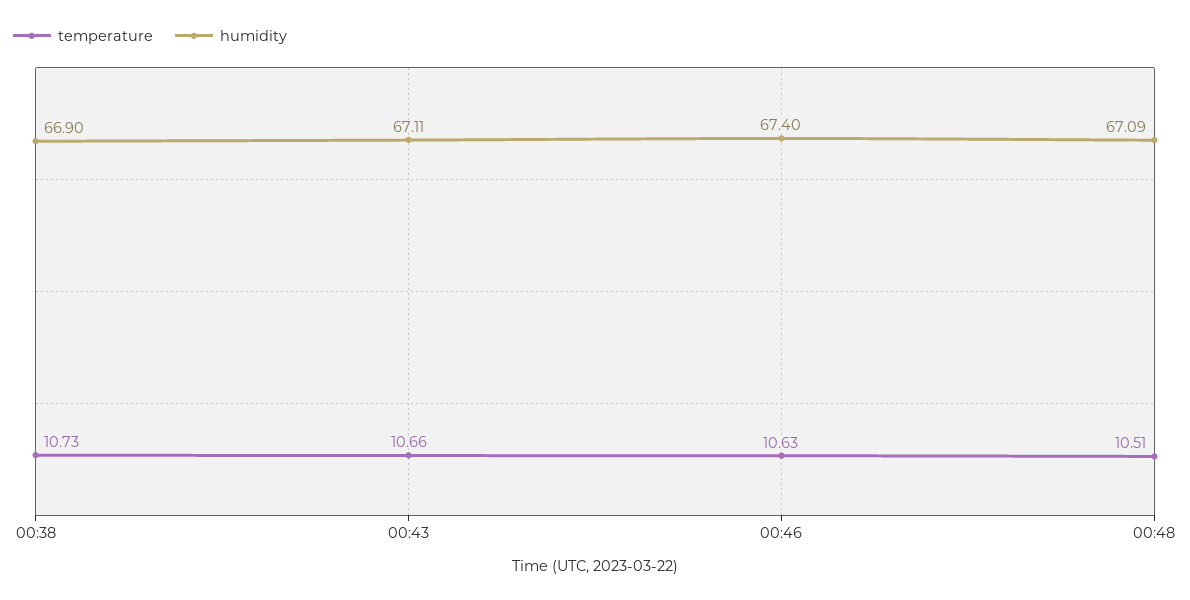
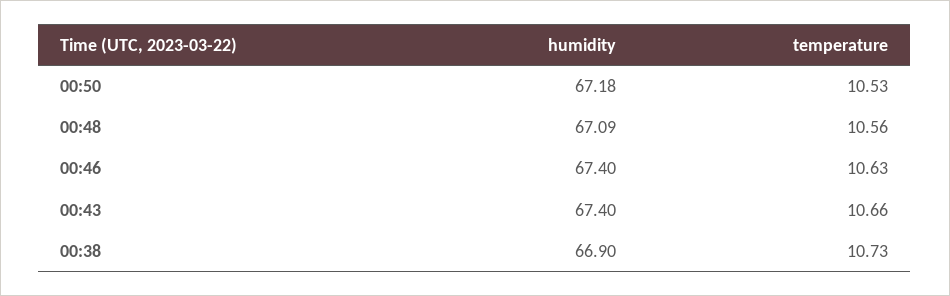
humidity, 00:43: 67.11 -> 67.4
temperature, 00:48: 10.51 -> 10.56
humidity, 00:50: none -> 67.18
temperature, 00:50: none -> 10.53

